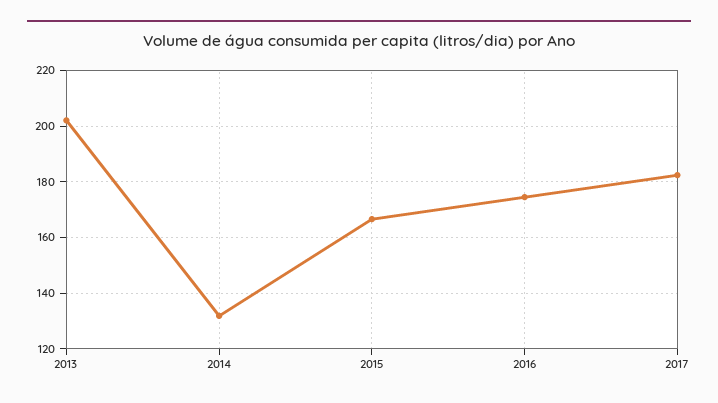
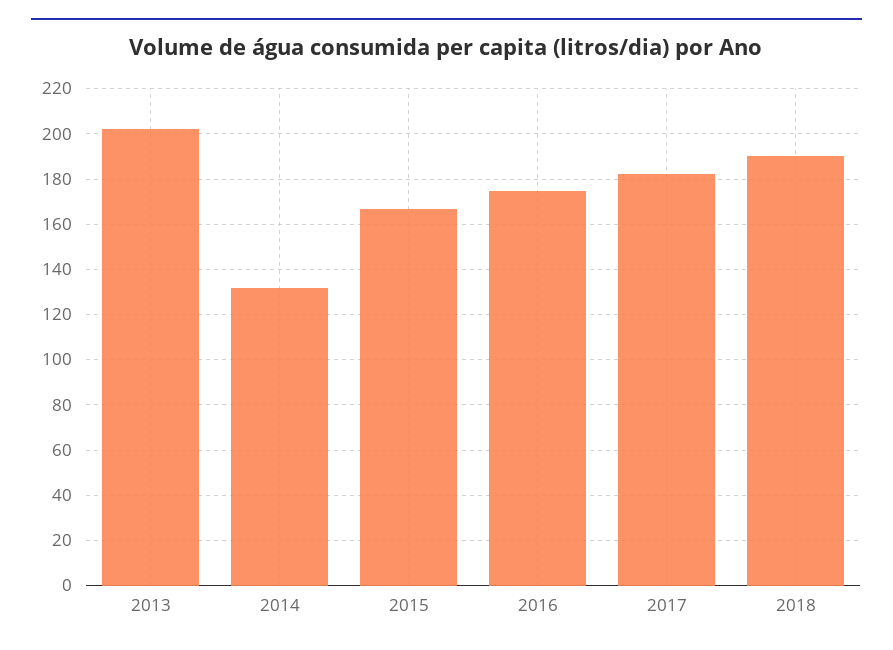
2018: none -> 190

